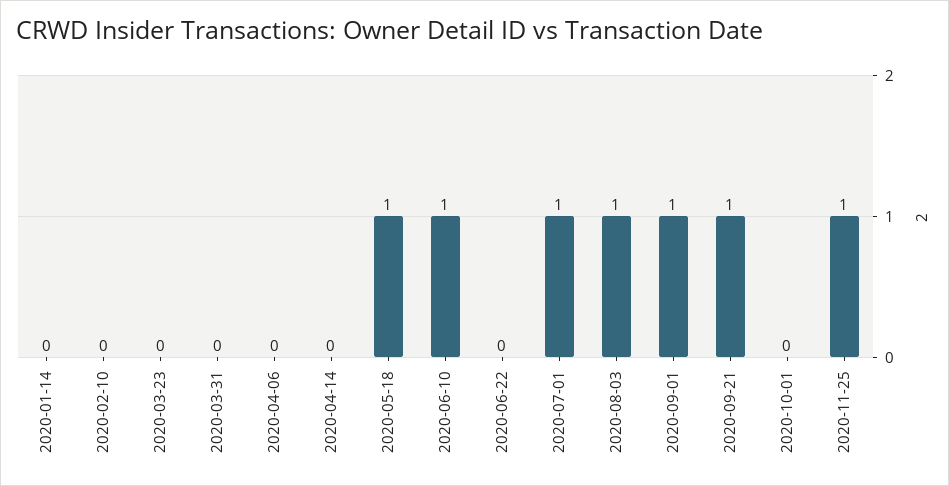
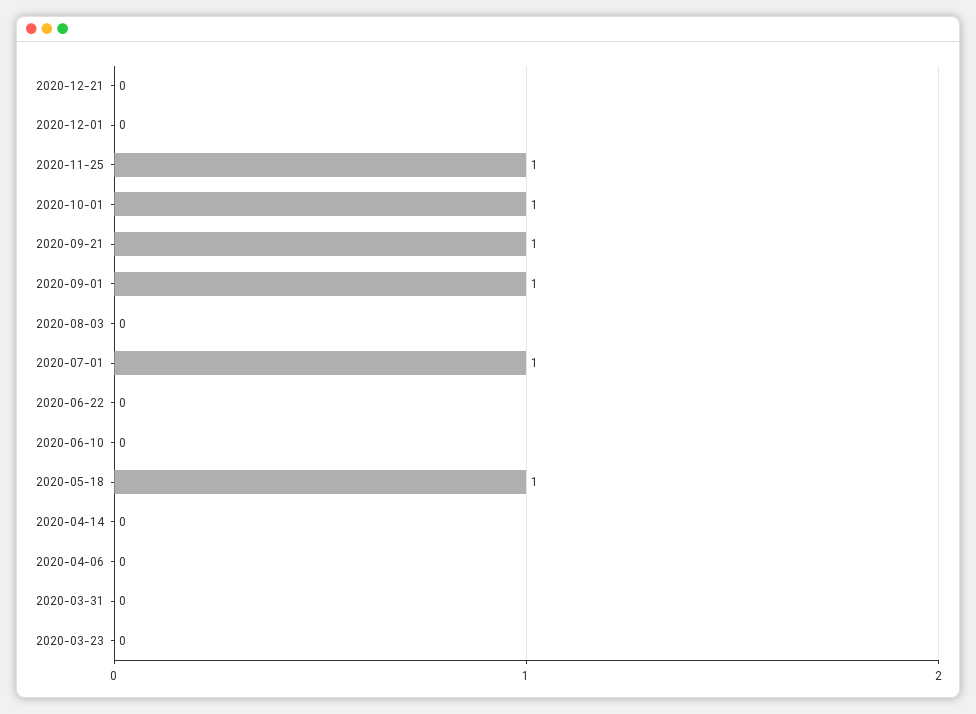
2020-01-14: 0 -> none
2020-02-10: 0 -> none
2020-06-10: 1 -> 0
2020-08-03: 1 -> 0
2020-10-01: 0 -> 1
2020-12-21: none -> 0
2020-12-01: none -> 0

